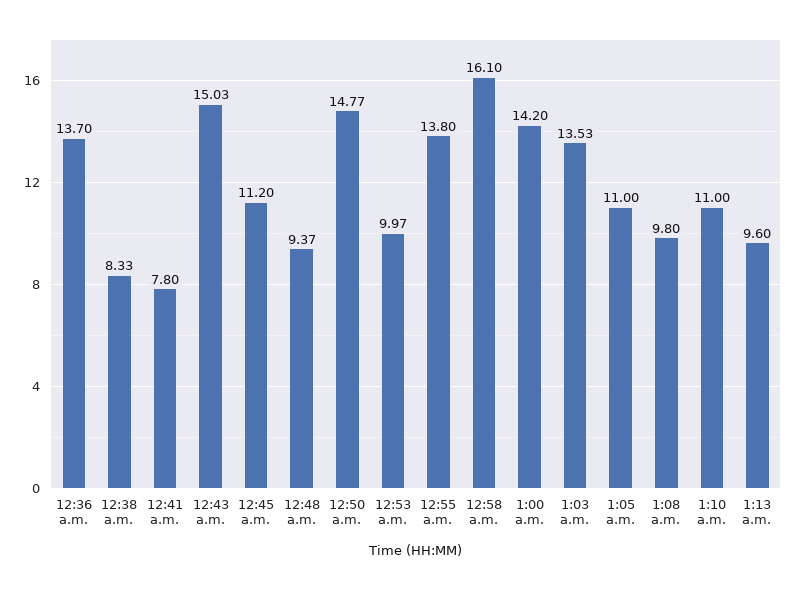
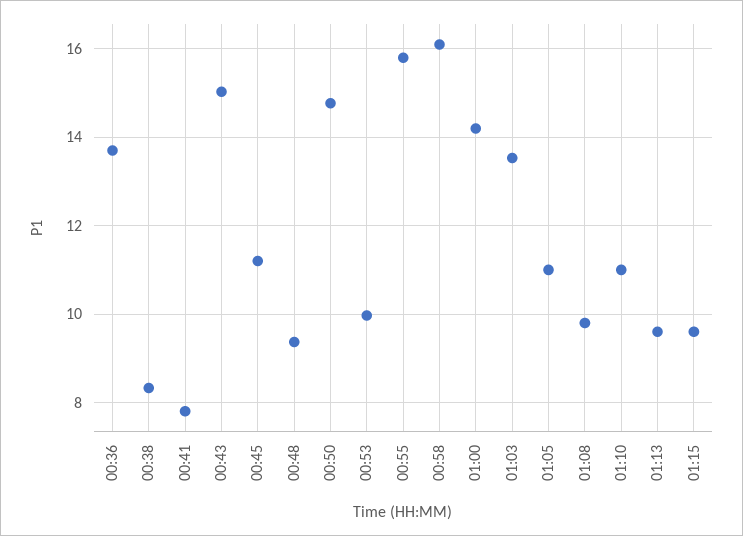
12:55 a.m.: 13.8 -> 15.8
01:15: none -> 9.6

